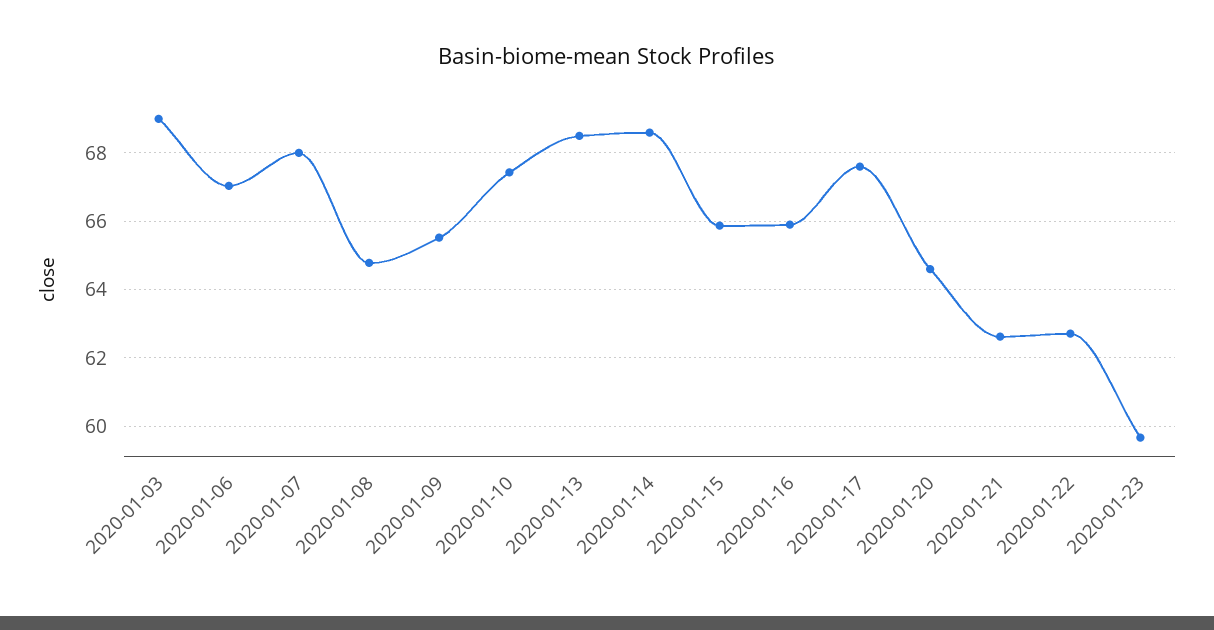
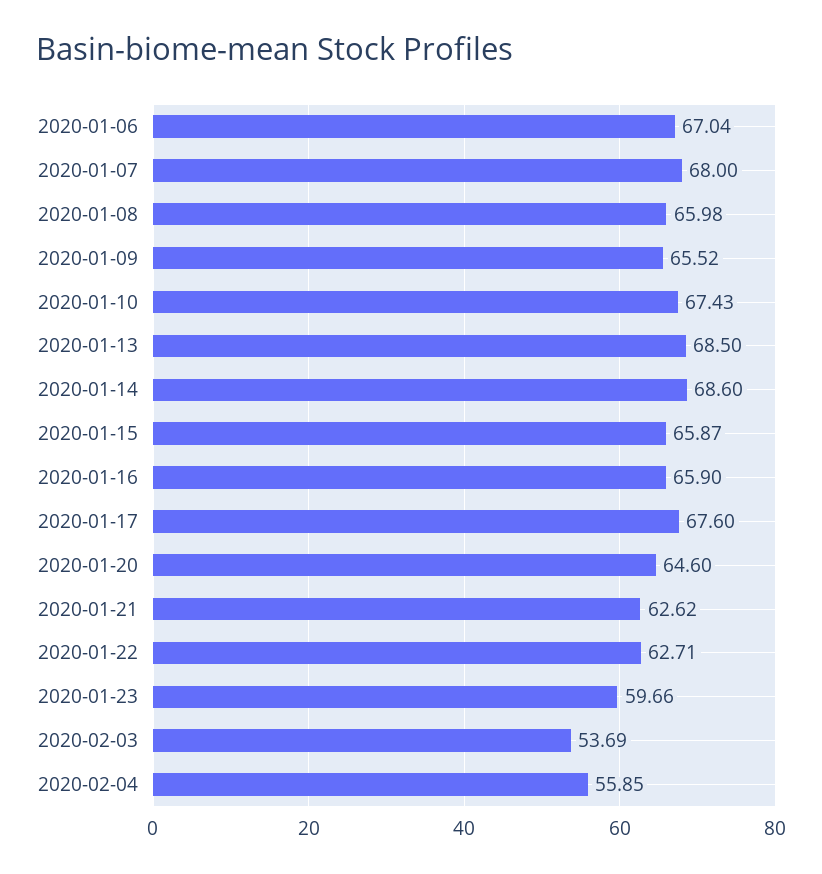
2020-01-03: 69 -> none
2020-01-08: 64.8 -> 65.98
2020-02-03: none -> 53.69
2020-02-04: none -> 55.85

